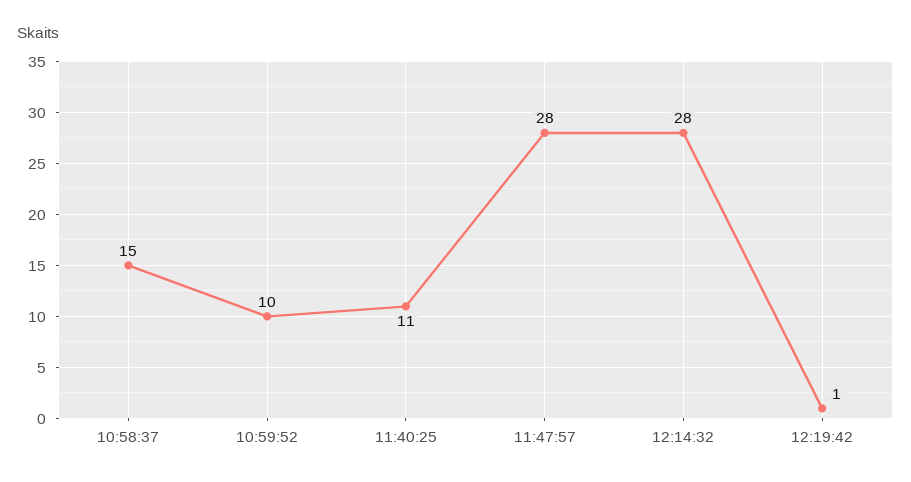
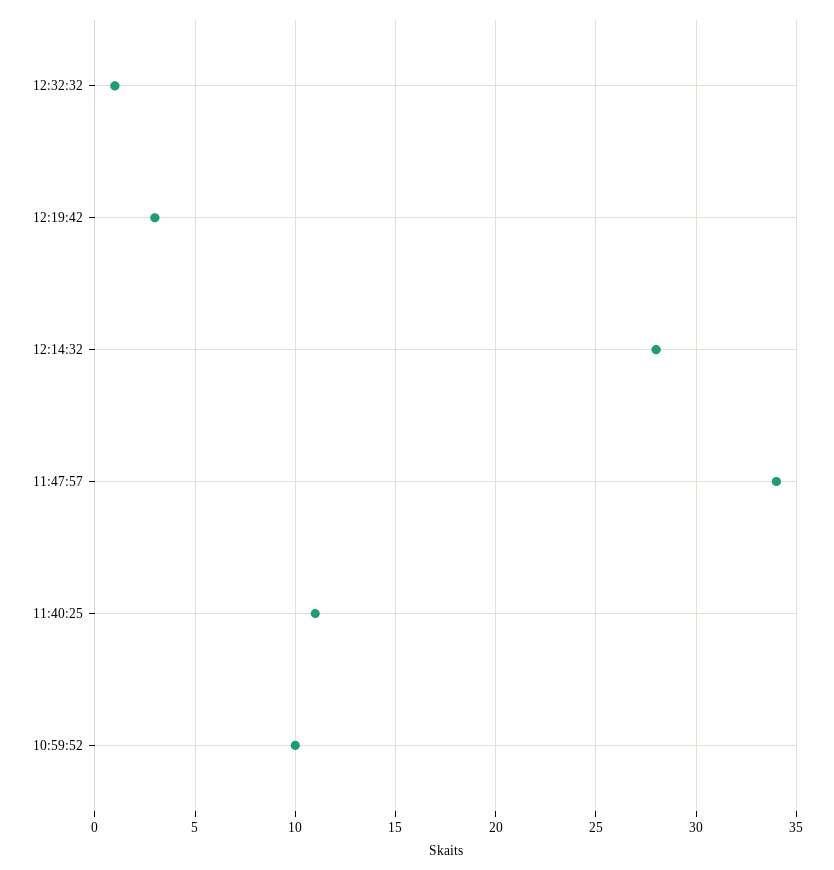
10:58:37: 15 -> none
11:47:57: 28 -> 34
12:19:42: 1 -> 3
12:32:32: none -> 1

